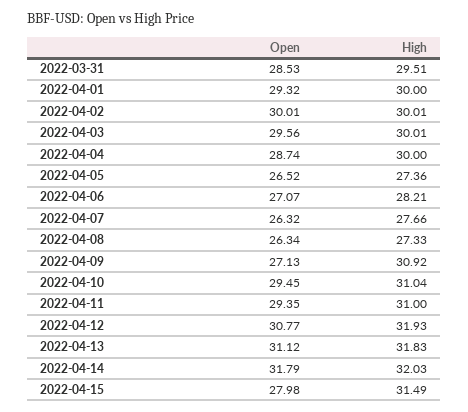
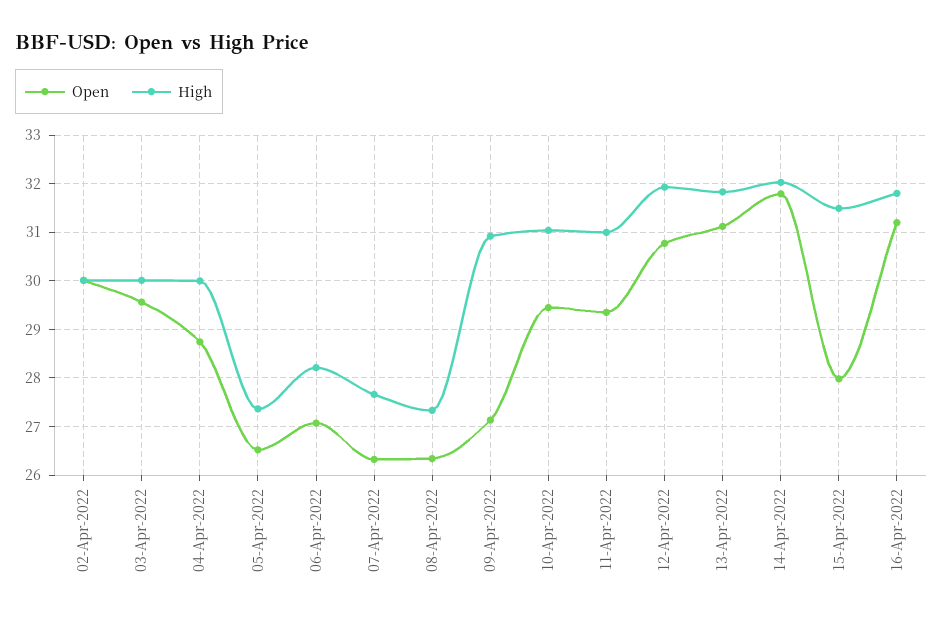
Open, 2022-03-31: 28.53 -> none
High, 2022-03-31: 29.51 -> none
Open, 2022-04-01: 29.32 -> none
High, 2022-04-01: 30 -> none
Open, 16-Apr-2022: none -> 31.2
High, 16-Apr-2022: none -> 31.8

